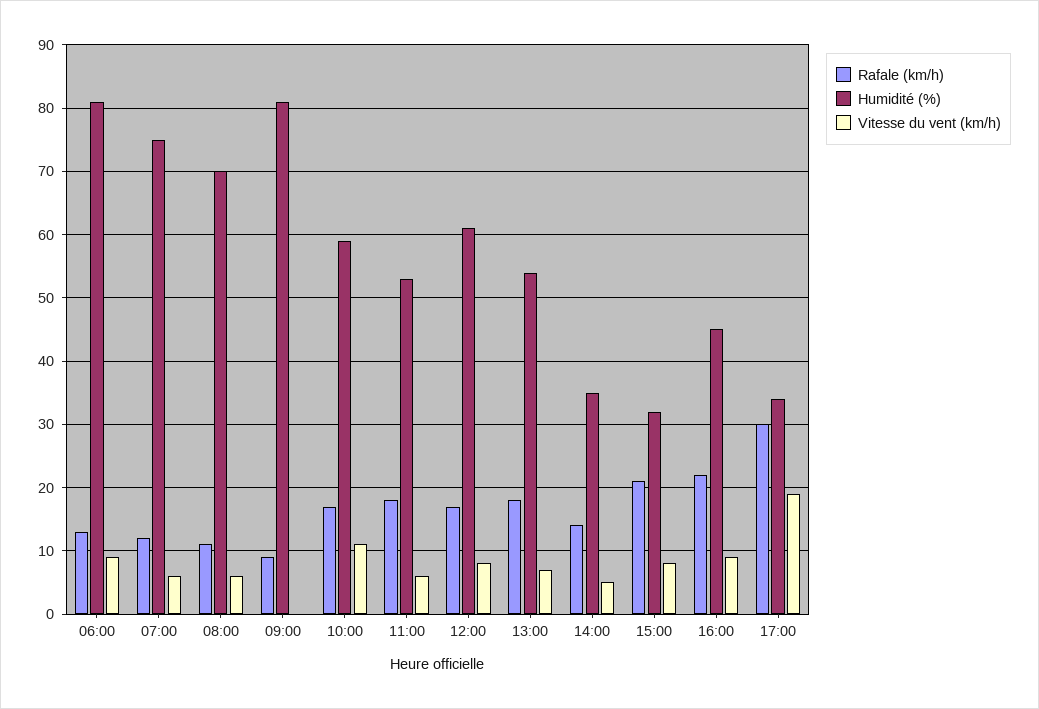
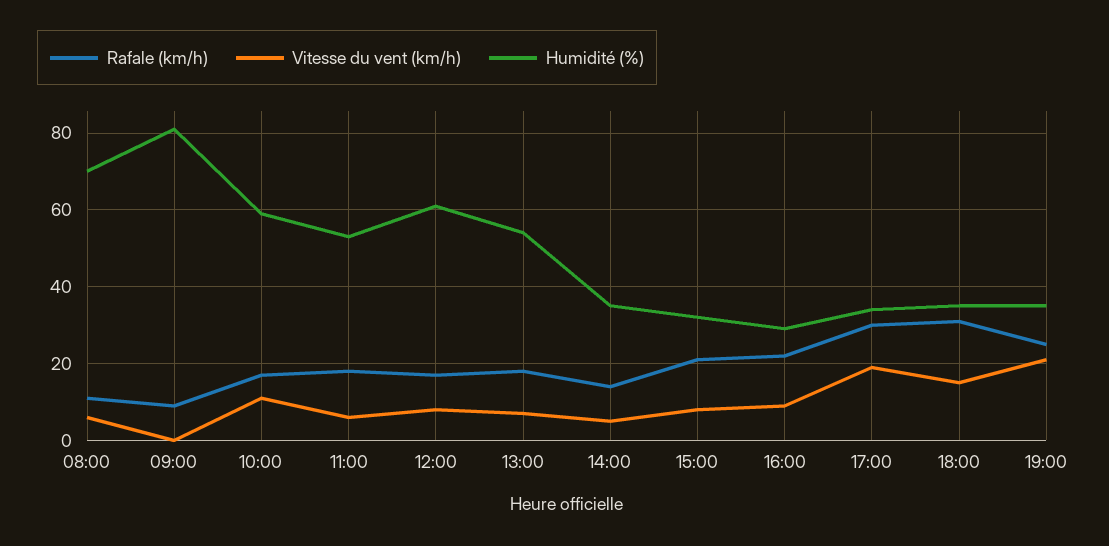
Rafale (km/h), 06:00: 13 -> none
Humidité (%), 06:00: 81 -> none
Vitesse du vent (km/h), 06:00: 9 -> none
Rafale (km/h), 07:00: 12 -> none
Humidité (%), 07:00: 75 -> none
Vitesse du vent (km/h), 07:00: 6 -> none
Humidité (%), 16:00: 45 -> 30
Rafale (km/h), 18:00: none -> 30
Vitesse du vent (km/h), 18:00: none -> 15
Humidité (%), 18:00: none -> 35
Rafale (km/h), 19:00: none -> 25
Vitesse du vent (km/h), 19:00: none -> 20
Humidité (%), 19:00: none -> 35

